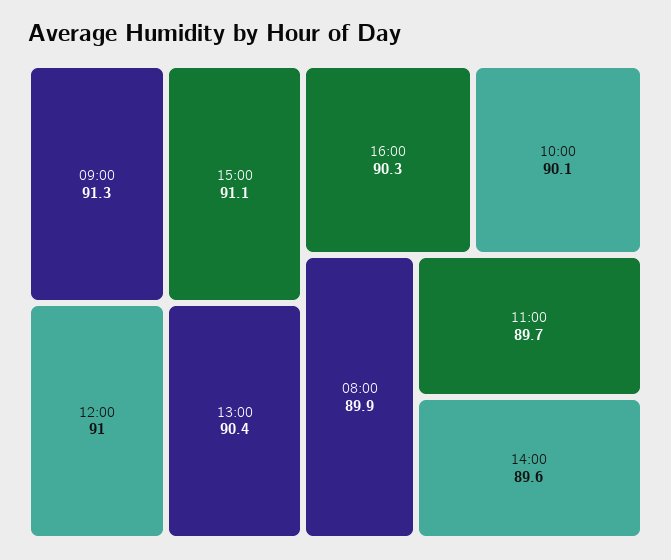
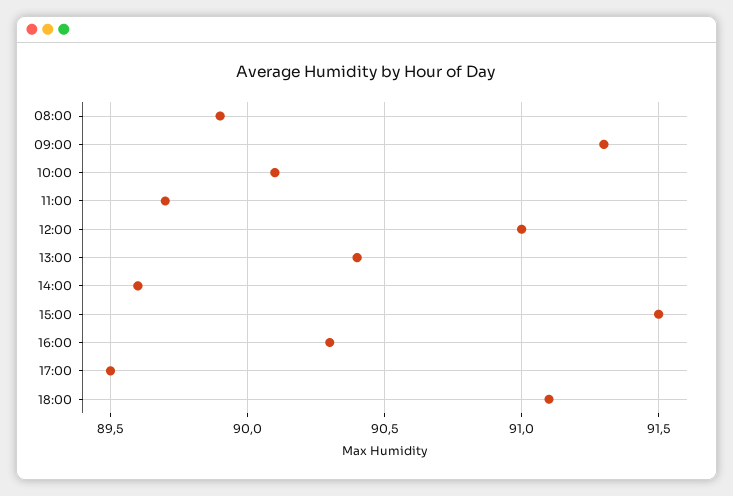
15:00: 91.1 -> 91.5
17:00: none -> 89.5
18:00: none -> 91.1

